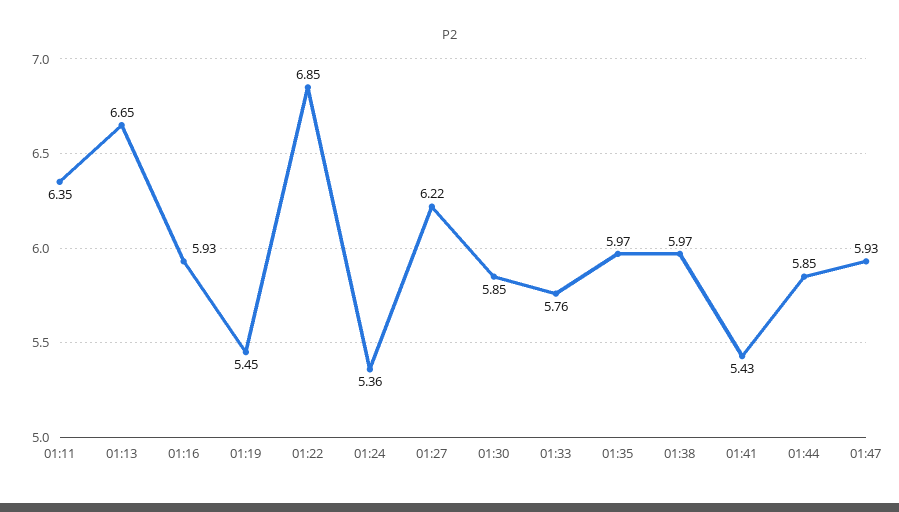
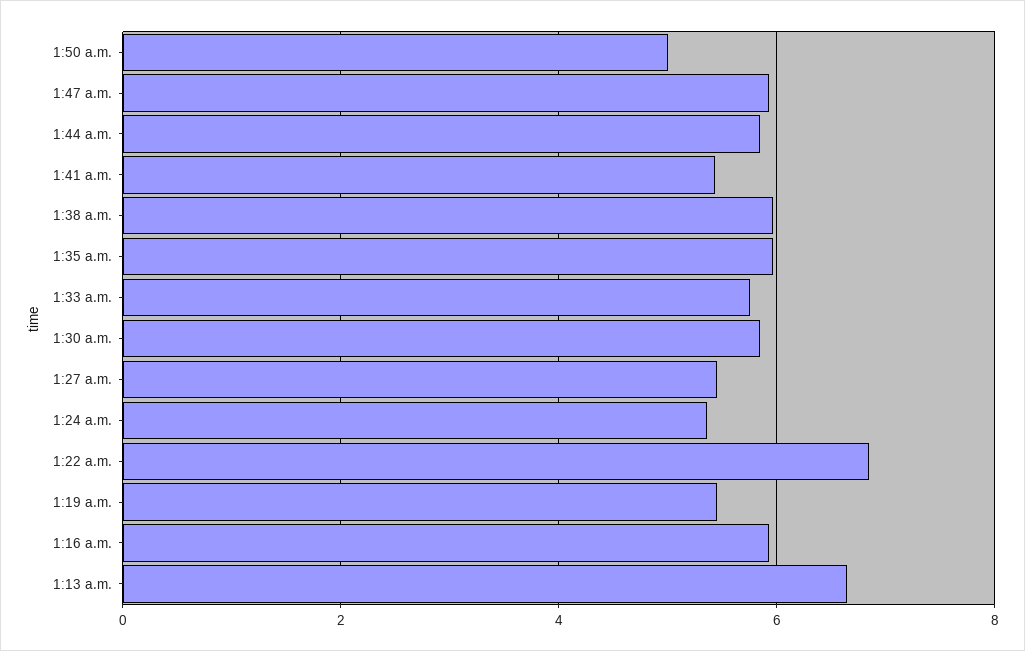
01:11: 6.35 -> none
01:27: 6.22 -> 5.4
1:50 a.m.: none -> 5

